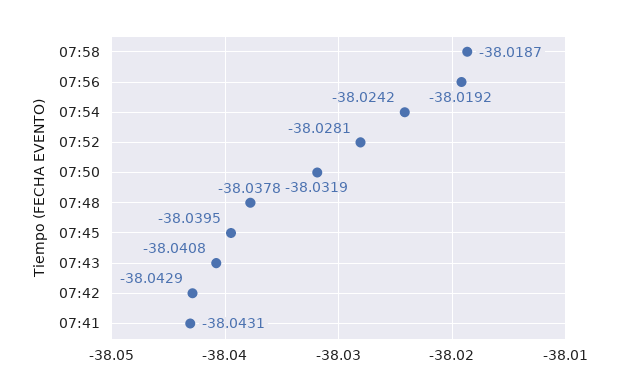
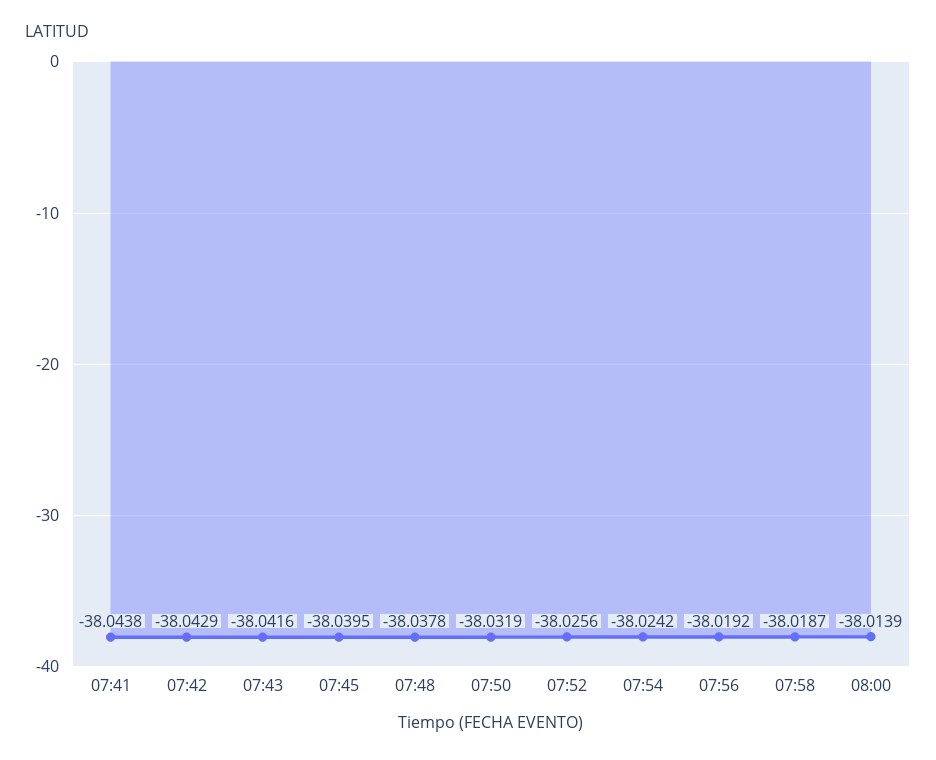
07:52: -38.0281 -> -38.0256
07:43: -38.0408 -> -38.0416
07:41: -38.0431 -> -38.0438
08:00: none -> -38.0139

